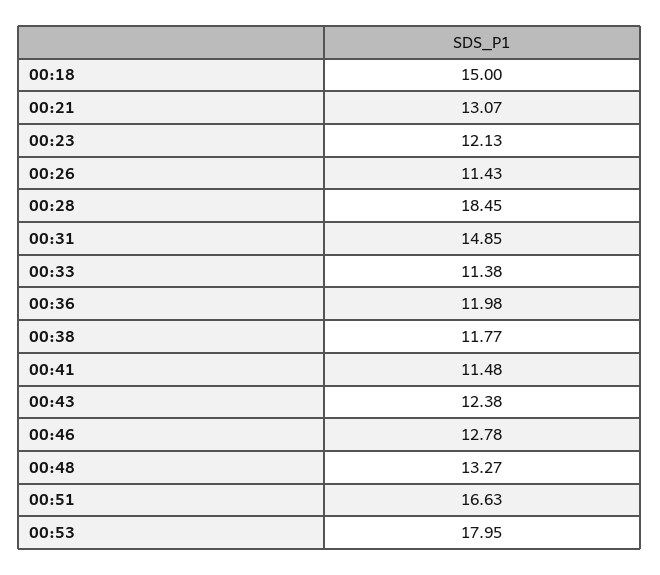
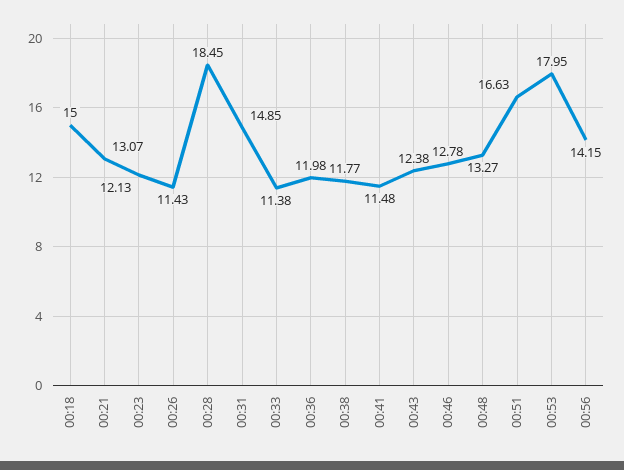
00:56: none -> 14.15

